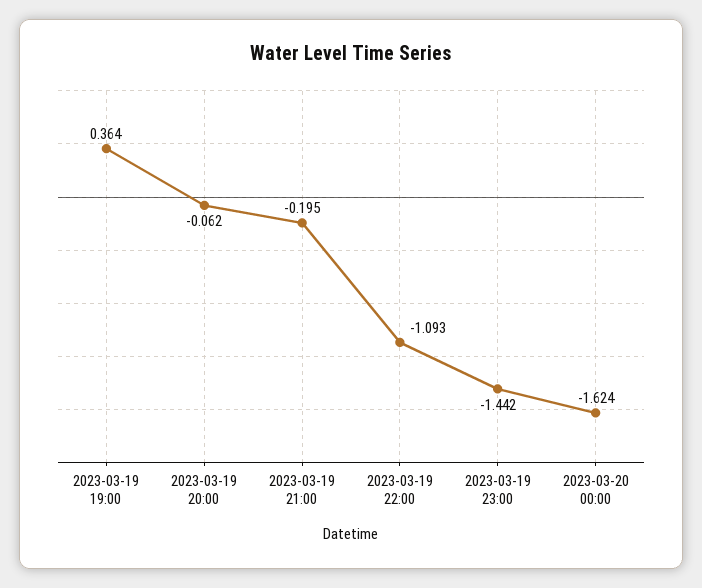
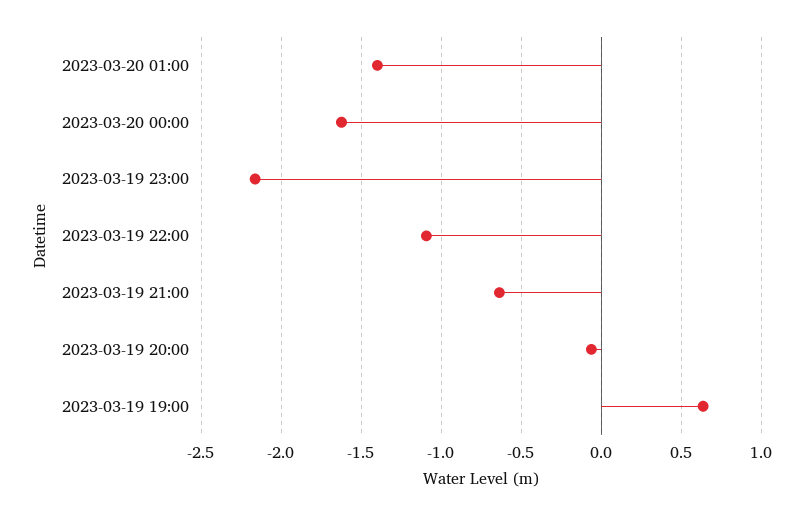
2023-03-19 19:00: 0.364 -> 0.65
2023-03-19 21:00: -0.195 -> -0.65
2023-03-19 23:00: -1.442 -> -2.15
2023-03-20 01:00: none -> -1.4

